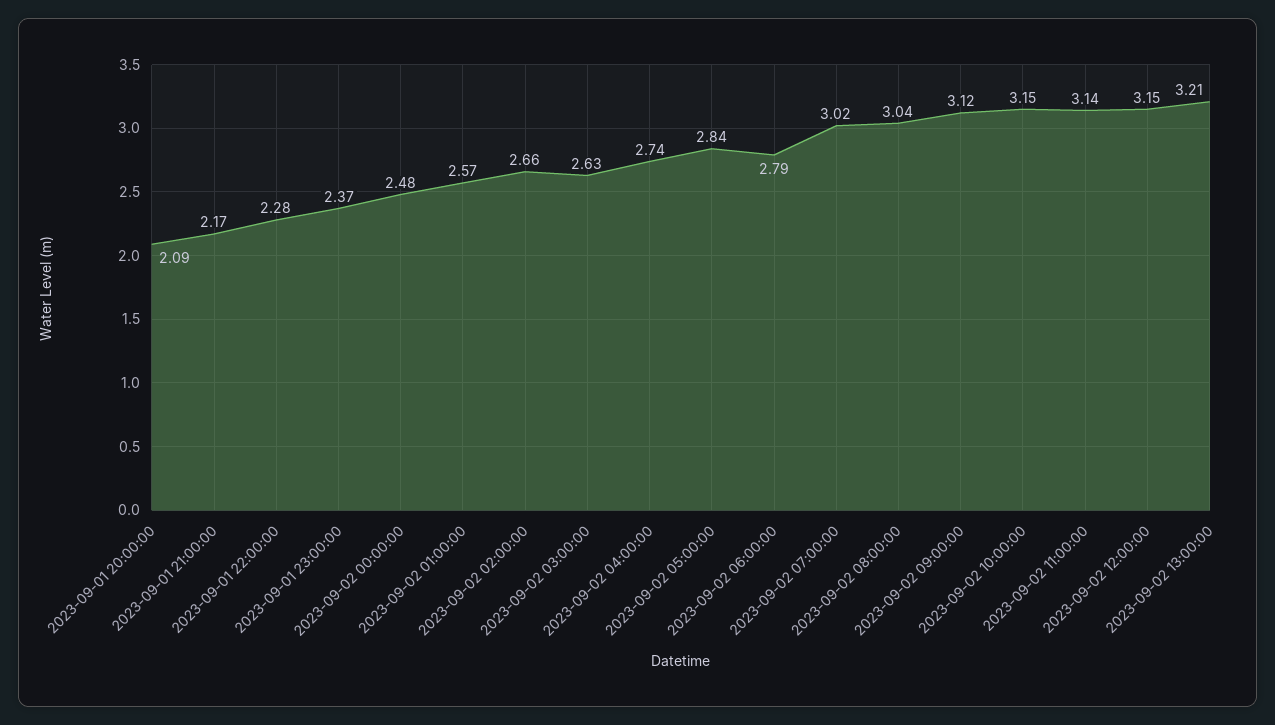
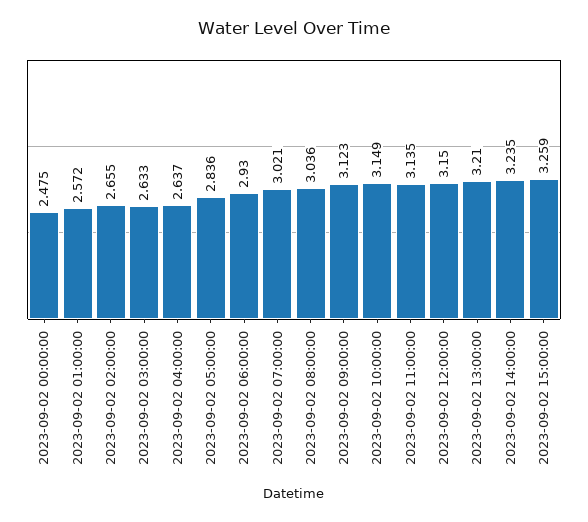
2023-09-01 20:00:00: 2.09 -> none
2023-09-01 21:00:00: 2.17 -> none
2023-09-01 22:00:00: 2.28 -> none
2023-09-01 23:00:00: 2.37 -> none
2023-09-02 04:00:00: 2.74 -> 2.637
2023-09-02 06:00:00: 2.79 -> 2.93
2023-09-02 14:00:00: none -> 3.235
2023-09-02 15:00:00: none -> 3.259

